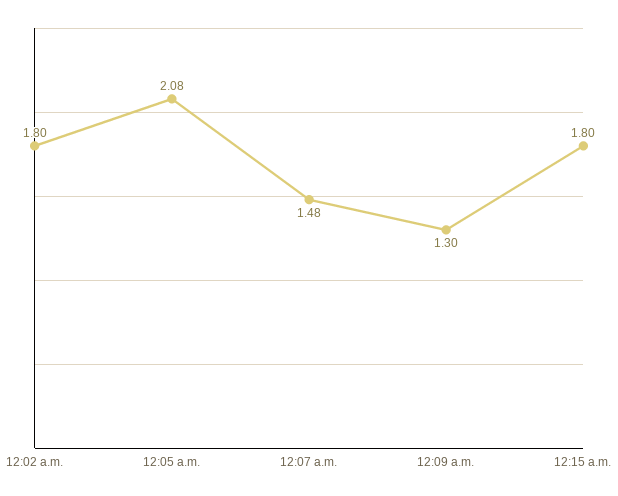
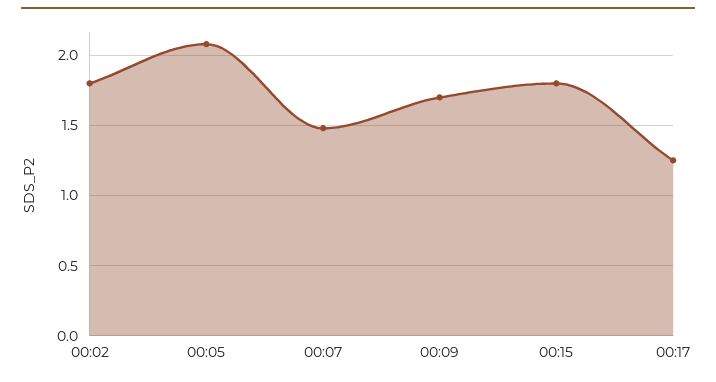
12:09 a.m.: 1.3 -> 1.7
00:17: none -> 1.25

